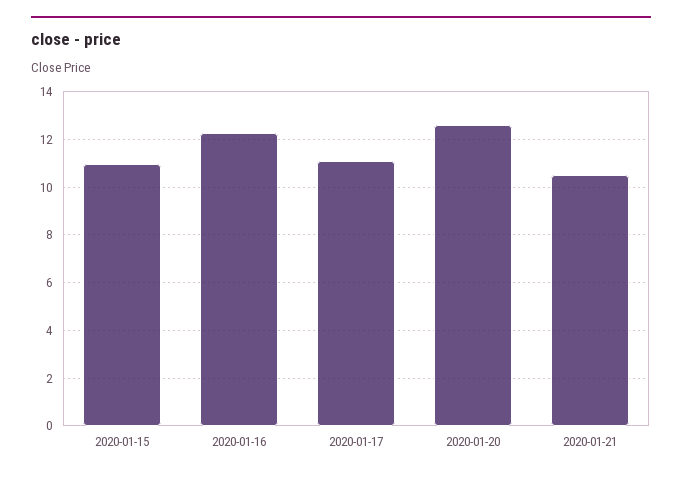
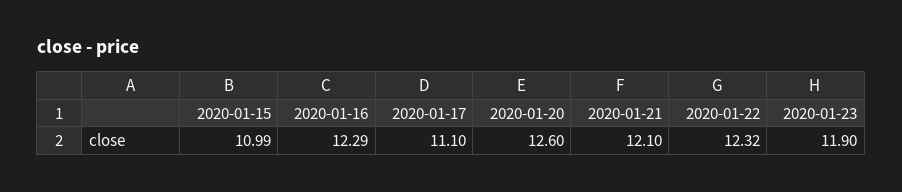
2020-01-21: 10.5 -> 12.1
2020-01-22: none -> 12.32
2020-01-23: none -> 11.9

